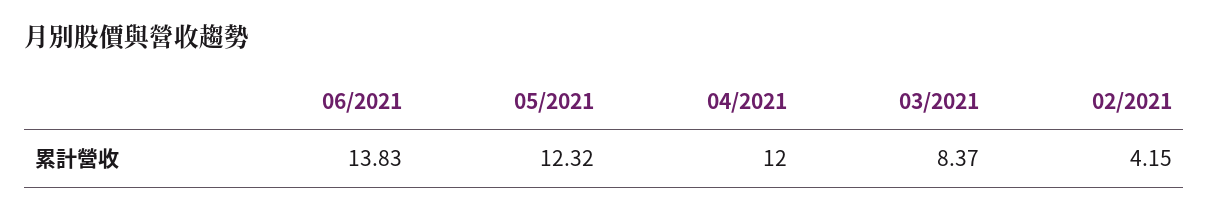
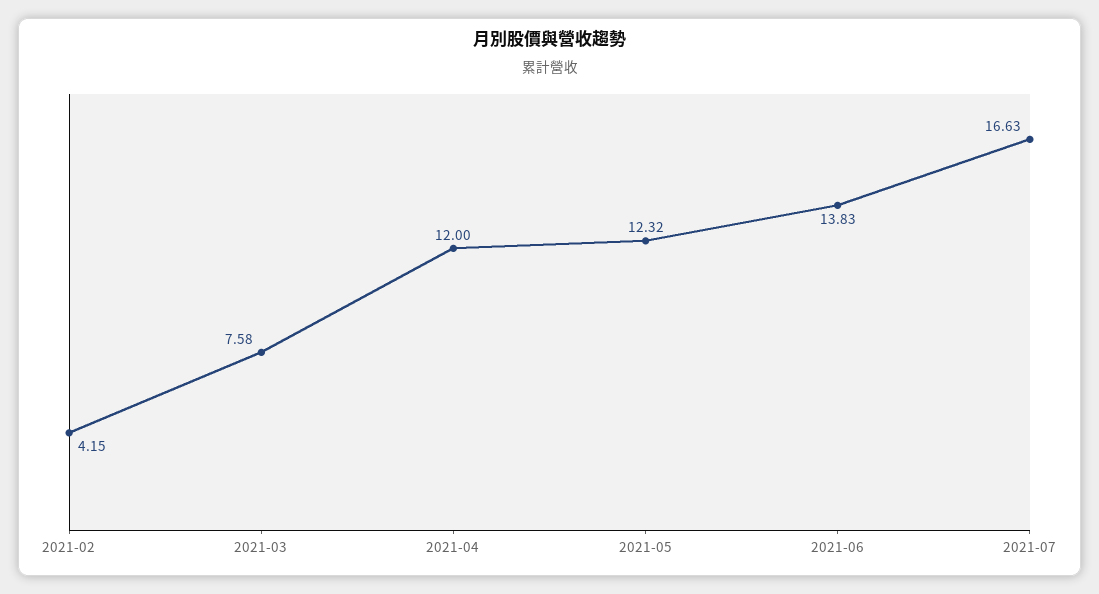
03/2021: 8.37 -> 7.58
2021-07: none -> 16.63

